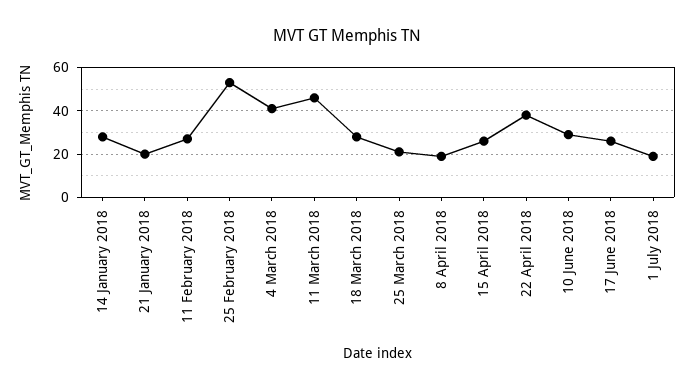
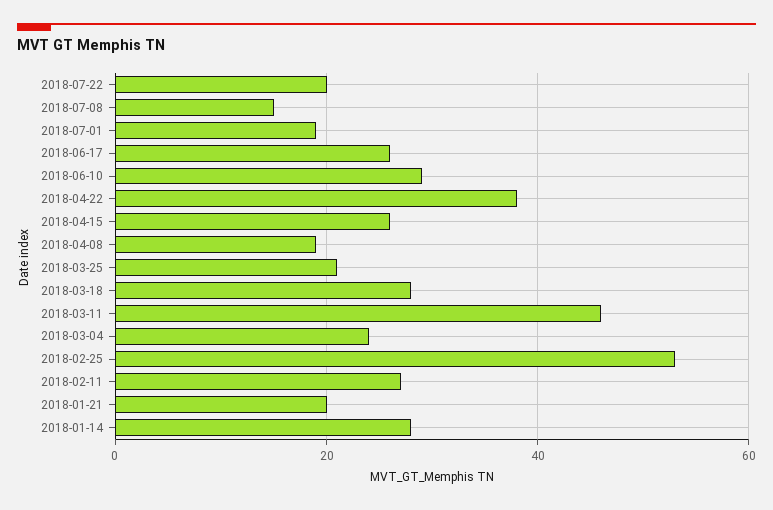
4 March 2018: 40 -> 25
2018-07-22: none -> 20
2018-07-08: none -> 15

